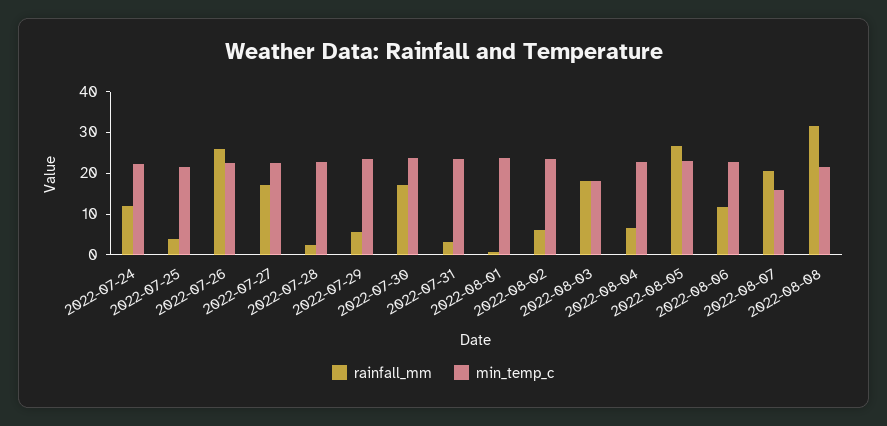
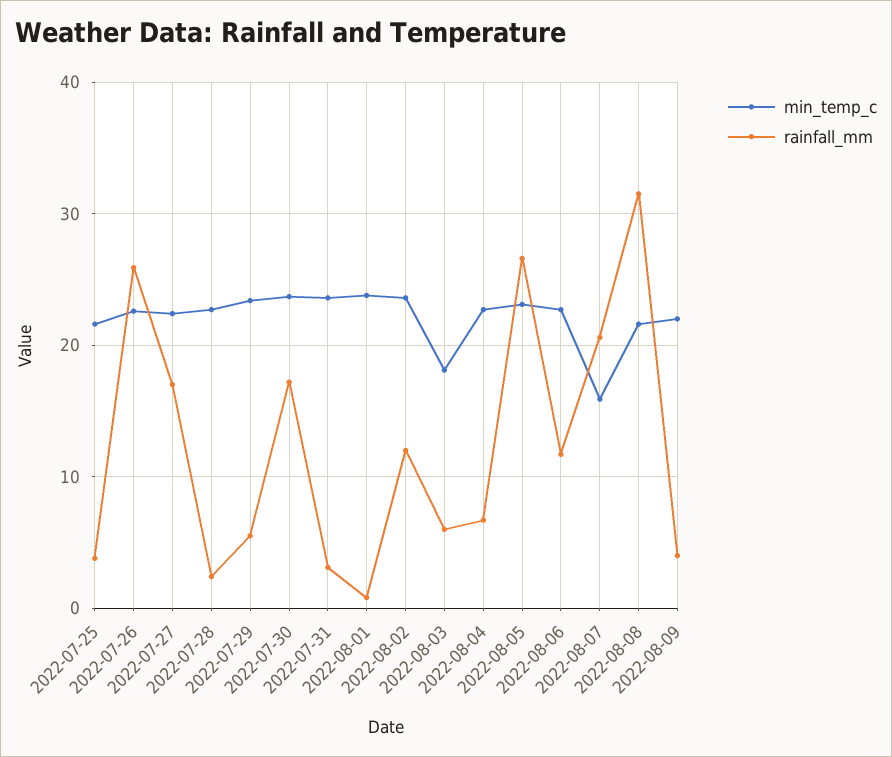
rainfall_mm, 2022-07-24: 12 -> none
min_temp_c, 2022-07-24: 22 -> none
rainfall_mm, 2022-08-02: 6 -> 12
rainfall_mm, 2022-08-03: 18 -> 6
min_temp_c, 2022-08-09: none -> 22
rainfall_mm, 2022-08-09: none -> 4

